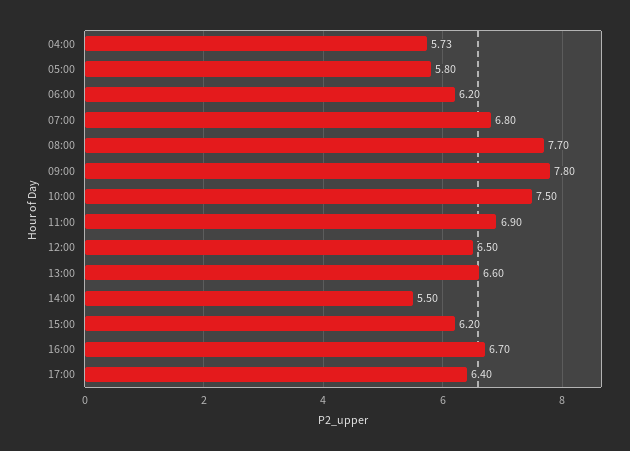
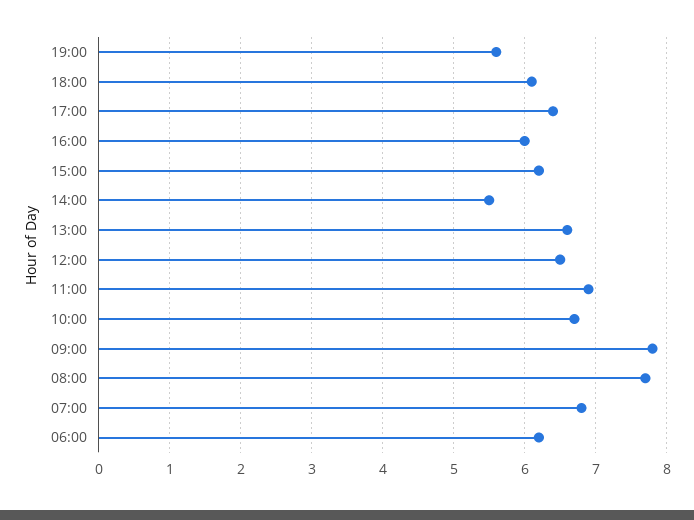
04:00: 5.73 -> none
05:00: 5.8 -> none
10:00: 7.5 -> 6.7
16:00: 6.7 -> 6
19:00: none -> 5.6
18:00: none -> 6.1

